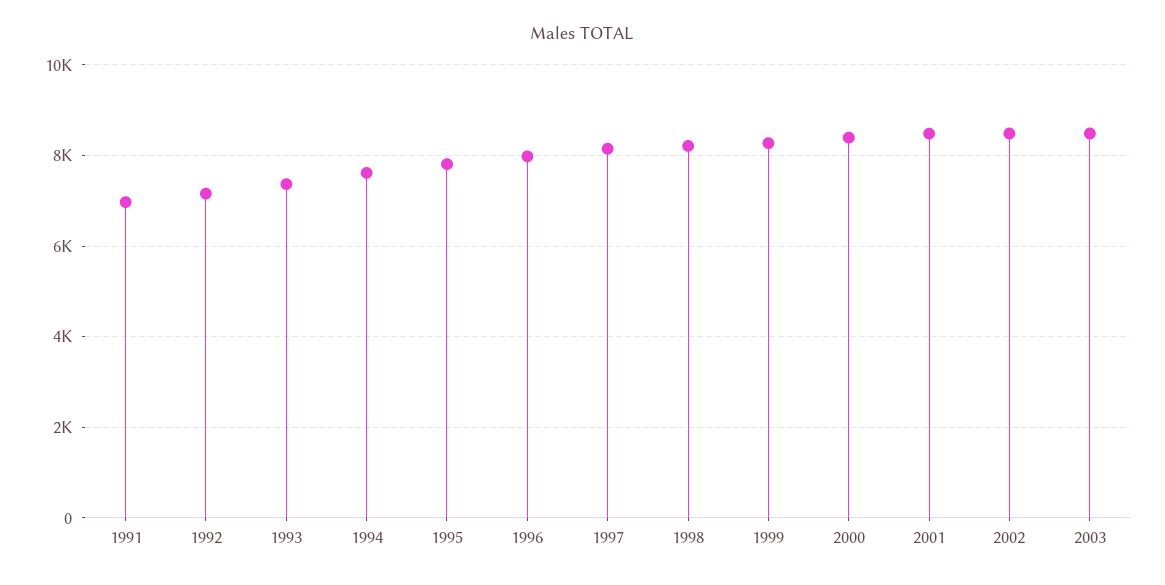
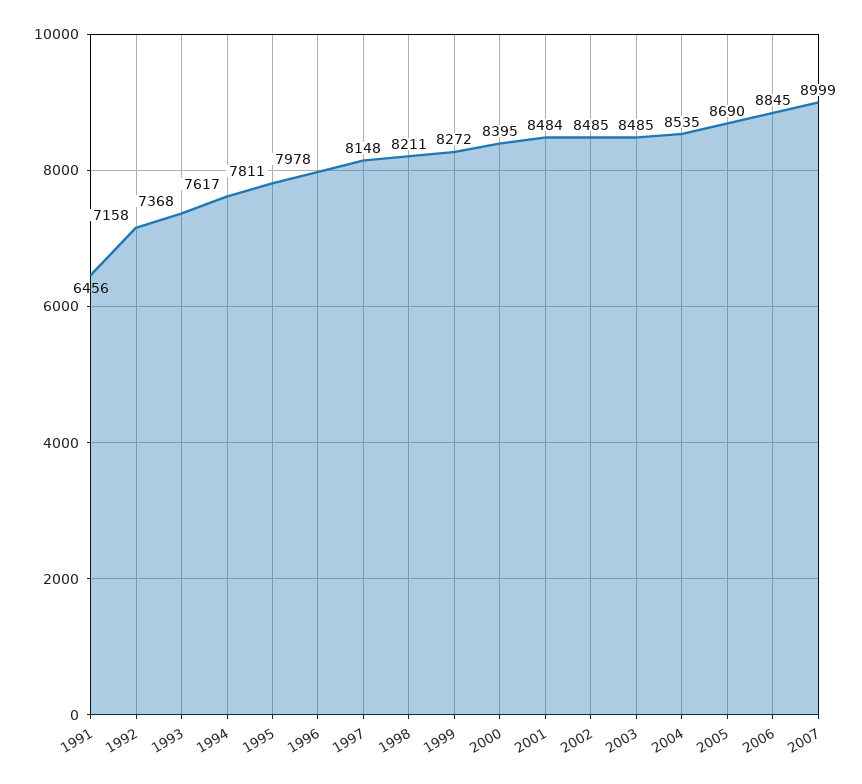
1991: 7000 -> 6456
2004: none -> 8535
2005: none -> 8690
2006: none -> 8845
2007: none -> 8999

